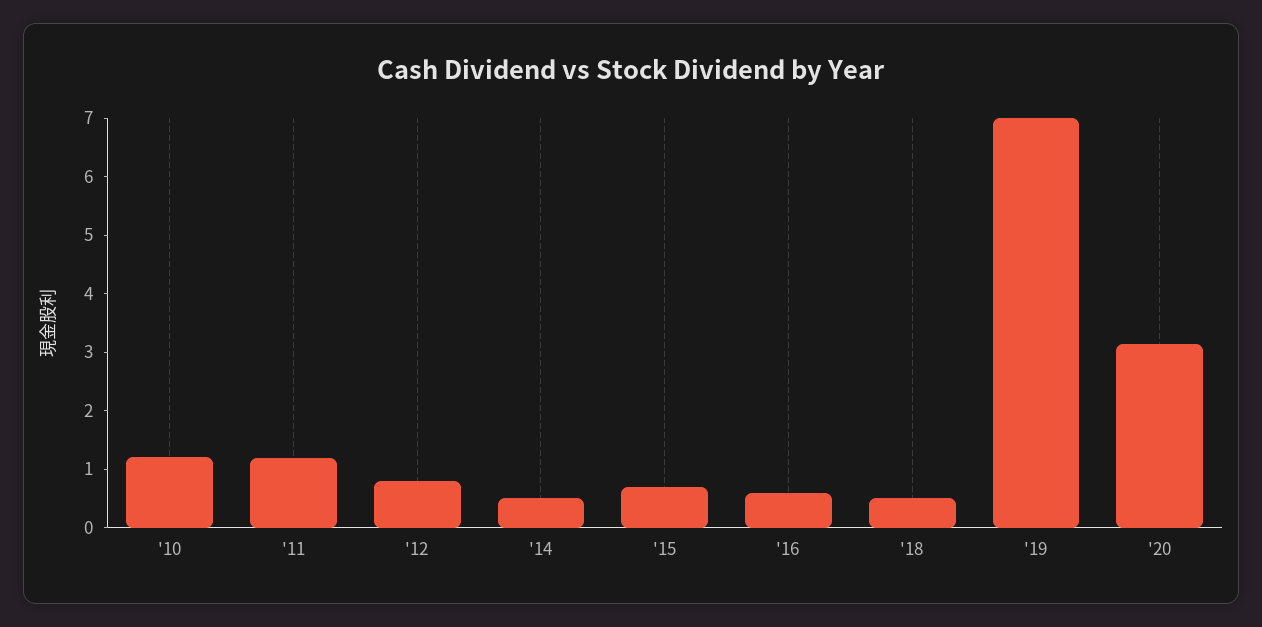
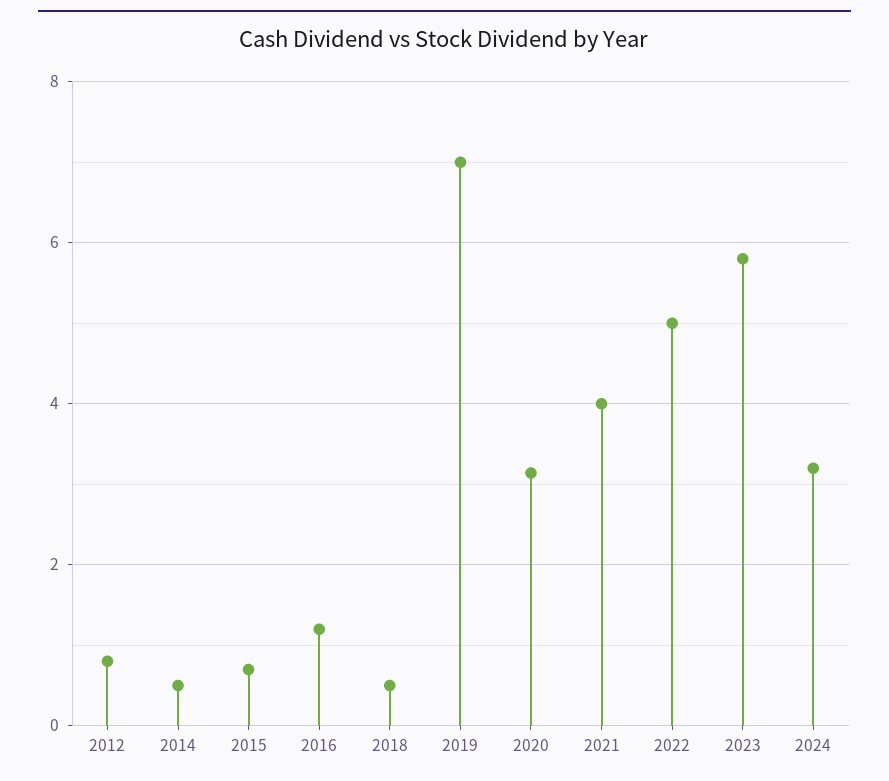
'10: 1.2 -> none
'11: 1.2 -> none
'16: 0.6 -> 1.2
2021: none -> 4
2022: none -> 5
2023: none -> 5.8
2024: none -> 3.2

